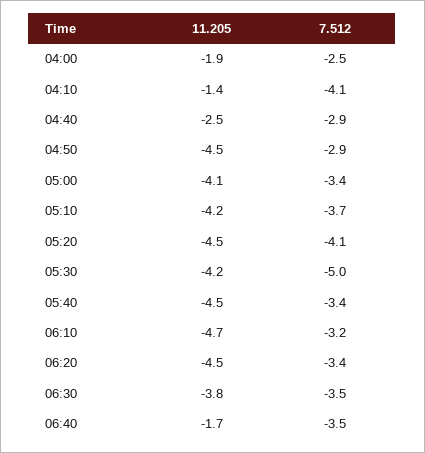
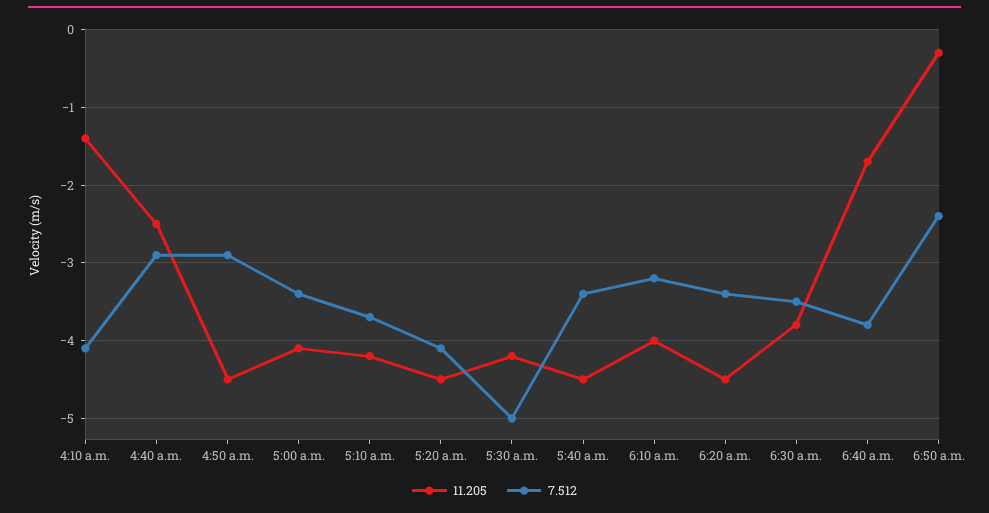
11.205, 04:00: -1.9 -> none
7.512, 04:00: -2.5 -> none
11.205, 06:10: -4.7 -> -4
7.512, 06:40: -3.5 -> -3.8
11.205, 6:50 a.m.: none -> -0.3
7.512, 6:50 a.m.: none -> -2.4

